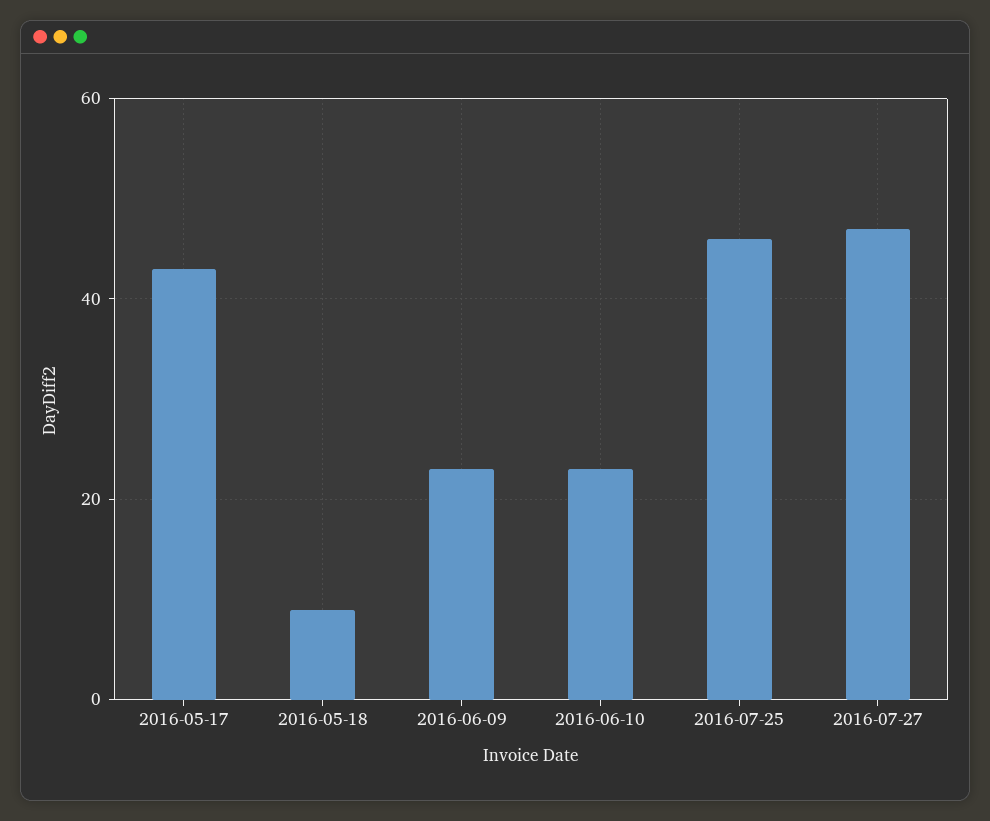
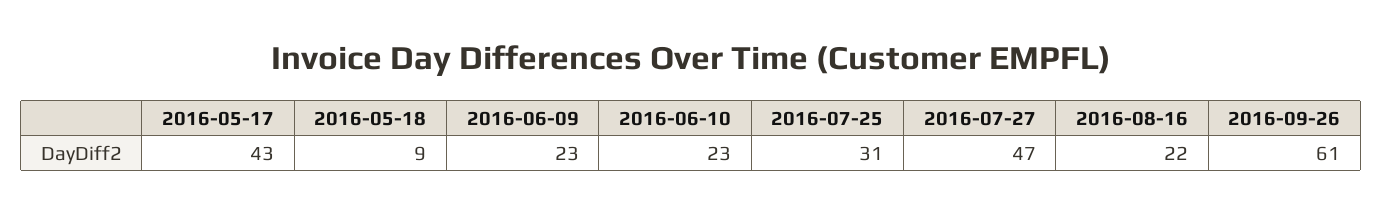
2016-07-25: 45 -> 31
2016-08-16: none -> 22
2016-09-26: none -> 61

